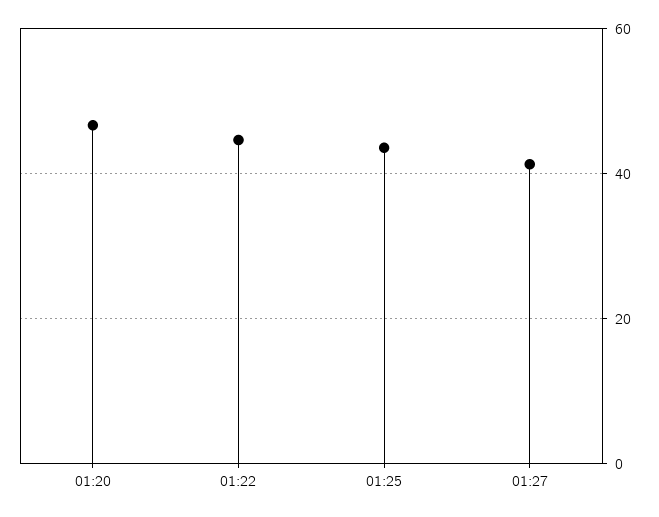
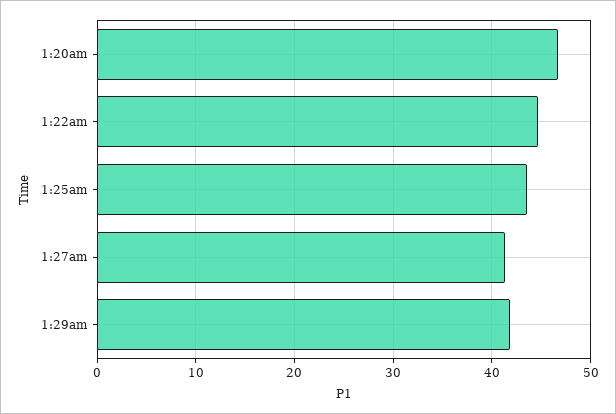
1:29am: none -> 42

